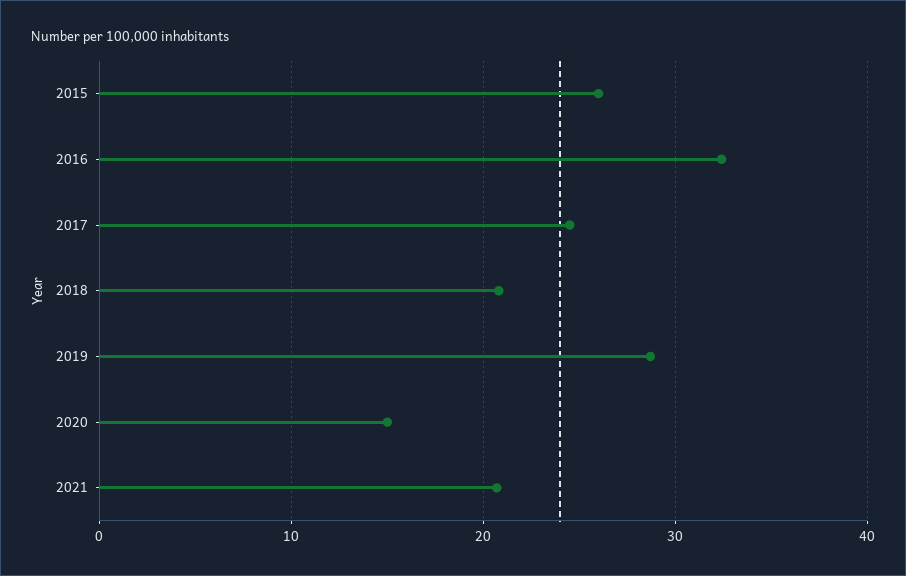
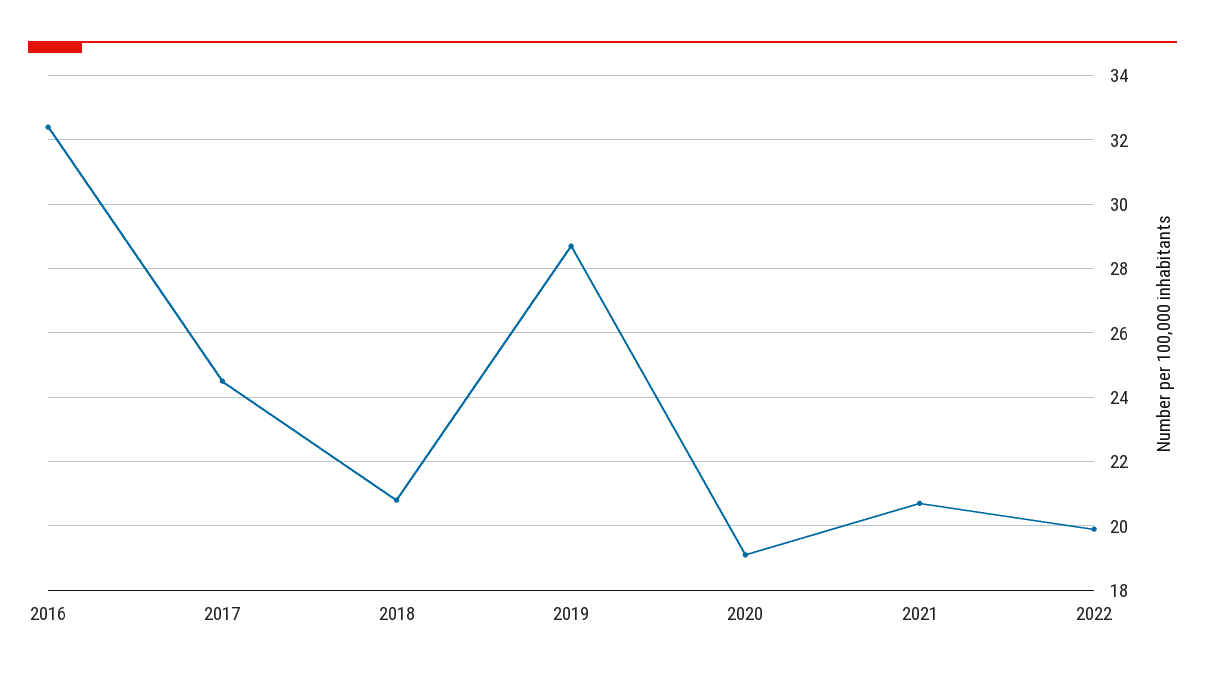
2015: 26 -> none
2020: 15 -> 19
2022: none -> 20

